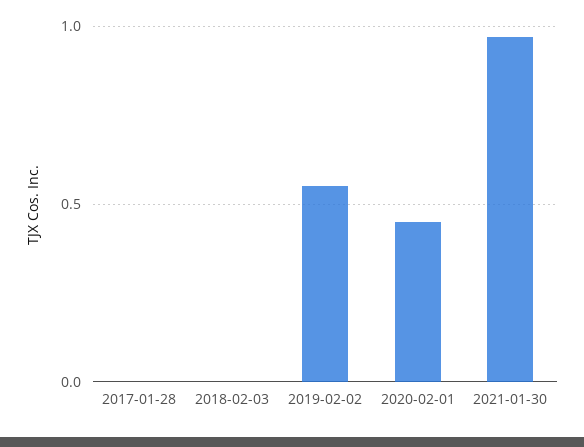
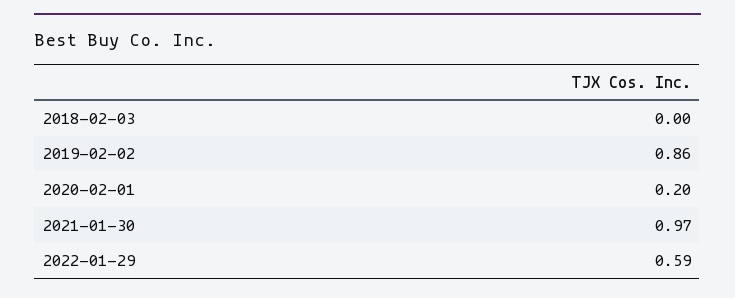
2017-01-28: 0 -> none
2019-02-02: 0.55 -> 0.86
2020-02-01: 0.45 -> 0.2
2022-01-29: none -> 0.59

